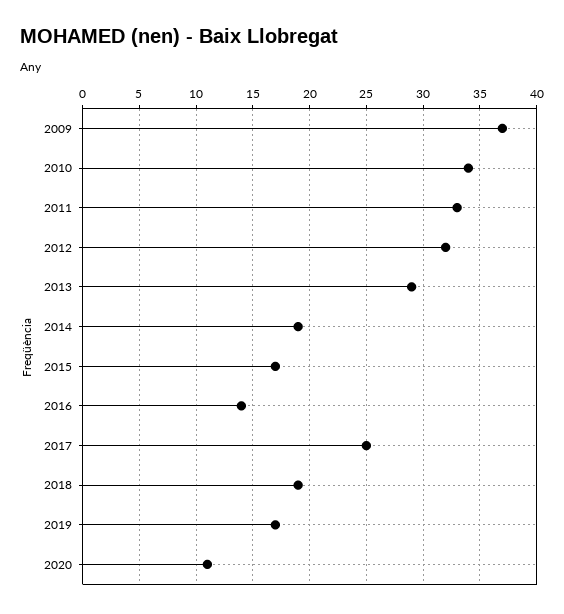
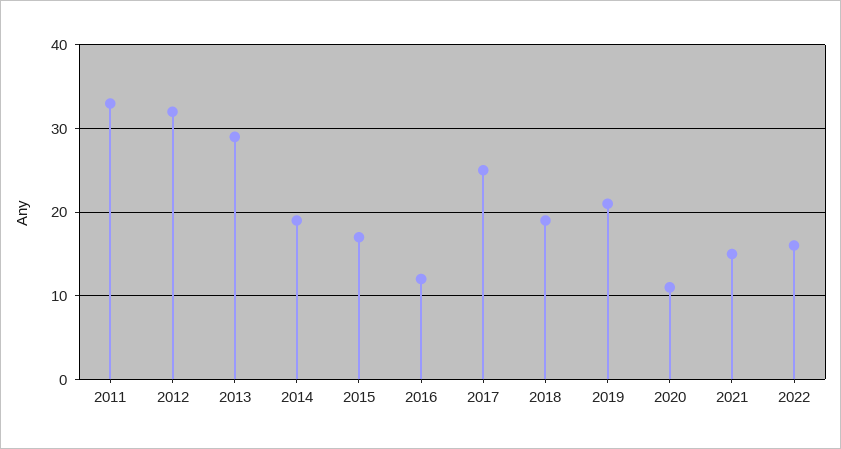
2009: 37 -> none
2010: 34 -> none
2016: 14 -> 12
2019: 17 -> 21
2021: none -> 15
2022: none -> 16

